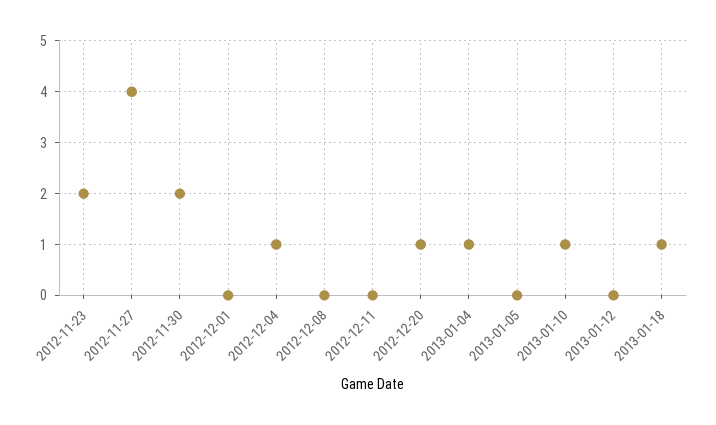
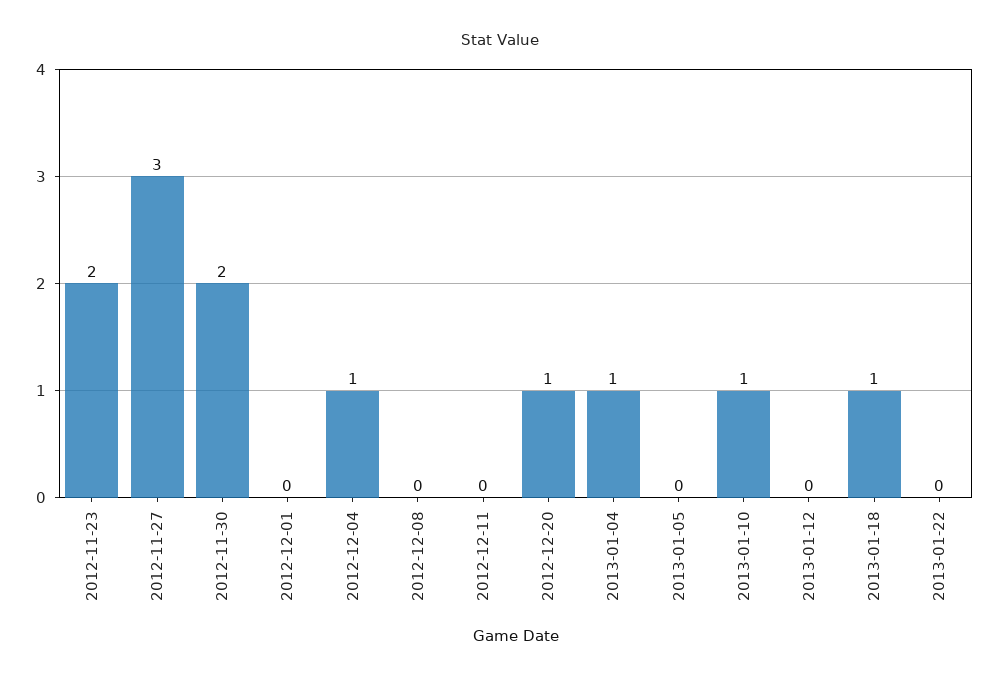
2012-11-27: 4 -> 3
2013-01-22: none -> 0

